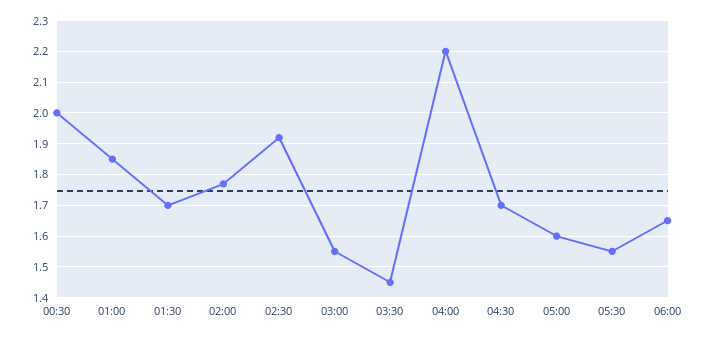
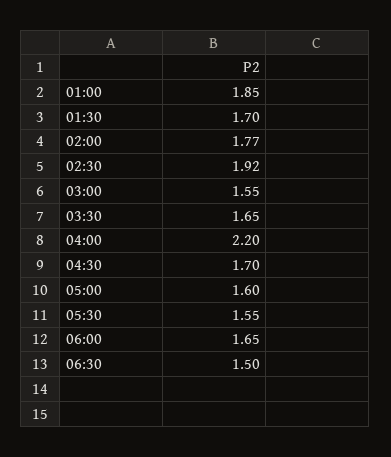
00:30: 2 -> none
03:30: 1.45 -> 1.65
06:30: none -> 1.5

